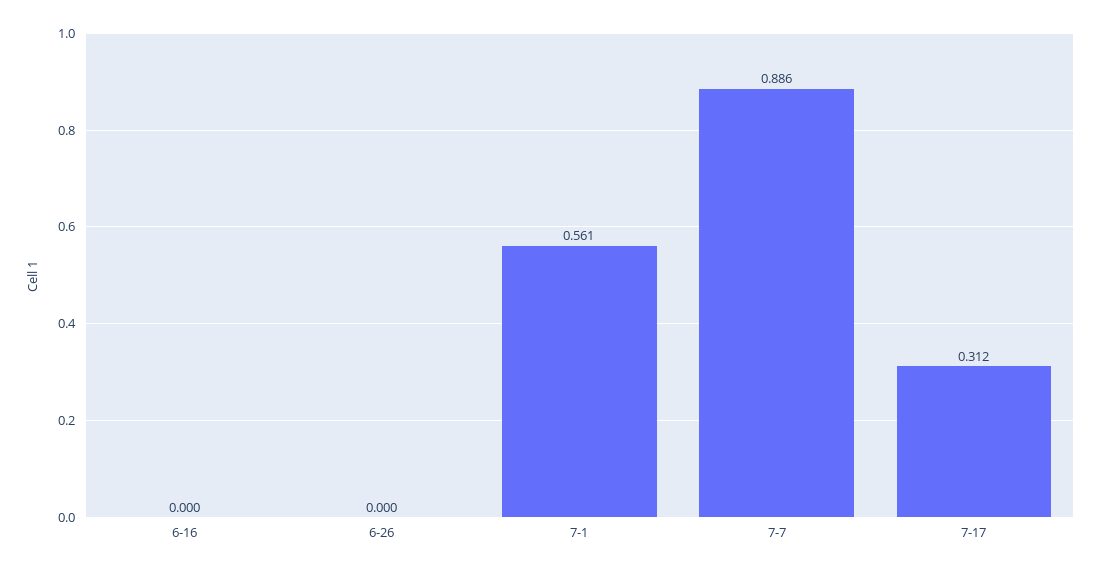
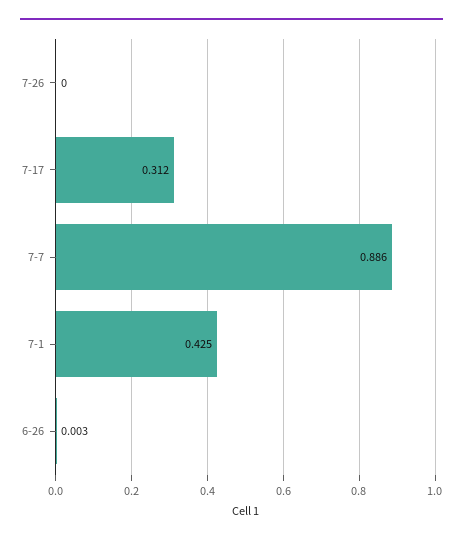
6-16: 0 -> none
6-26: 0 -> 0.003
7-1: 0.561 -> 0.425
7-26: none -> 0

